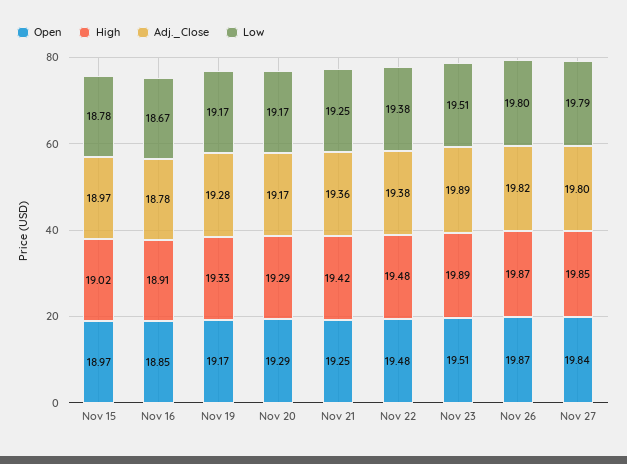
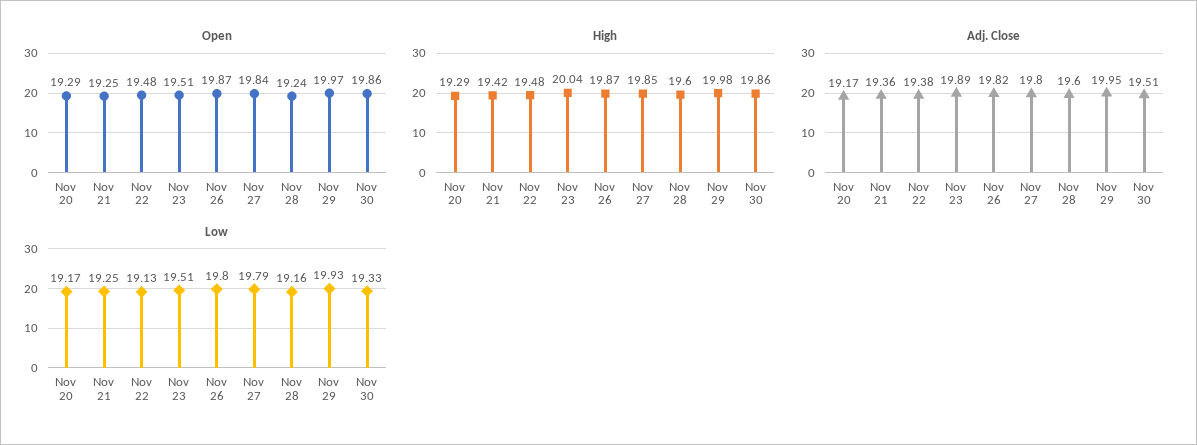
Open, Nov 15: 18.97 -> none
High, Nov 15: 19.02 -> none
Adj._Close, Nov 15: 18.97 -> none
Low, Nov 15: 18.78 -> none
Open, Nov 16: 18.85 -> none
High, Nov 16: 18.91 -> none
Adj._Close, Nov 16: 18.78 -> none
Low, Nov 16: 18.67 -> none
Open, Nov 19: 19.17 -> none
High, Nov 19: 19.33 -> none
Adj._Close, Nov 19: 19.28 -> none
Low, Nov 19: 19.17 -> none
Low, Nov 22: 19.38 -> 19.13
High, Nov 23: 19.89 -> 20.04
Open, Nov 28: none -> 19.24
Open, Nov 29: none -> 19.97
Open, Nov 30: none -> 19.86
High, Nov 28: none -> 19.6
High, Nov 29: none -> 19.98
High, Nov 30: none -> 19.86
Adj._Close, Nov 28: none -> 19.6
Adj._Close, Nov 29: none -> 19.95
Adj._Close, Nov 30: none -> 19.51
Low, Nov 28: none -> 19.16
Low, Nov 29: none -> 19.93
Low, Nov 30: none -> 19.33

